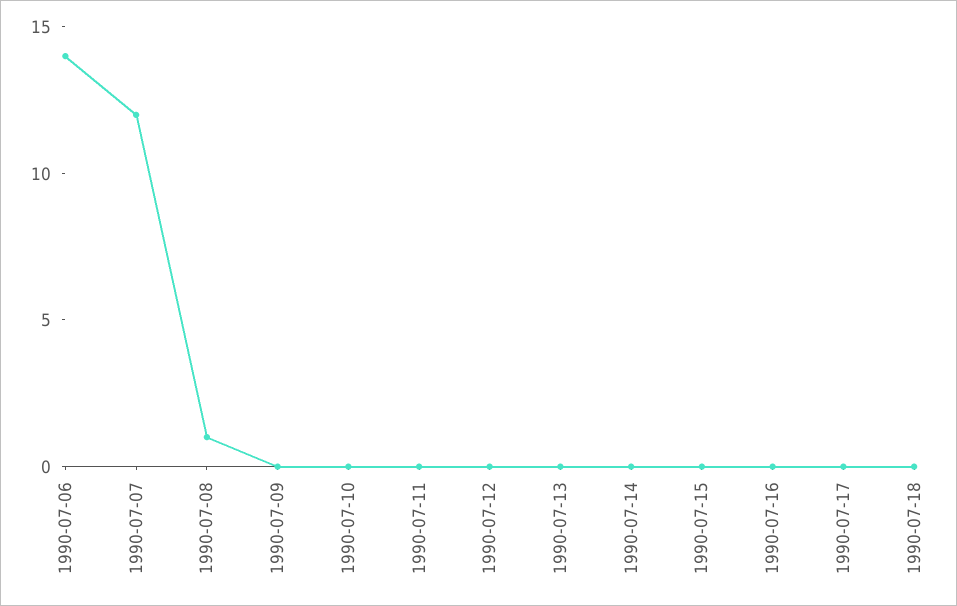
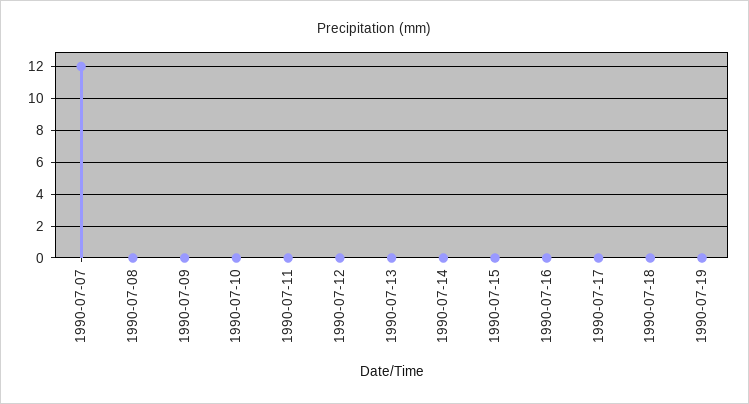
1990-07-06: 14 -> none
1990-07-08: 1 -> 0
1990-07-19: none -> 0

